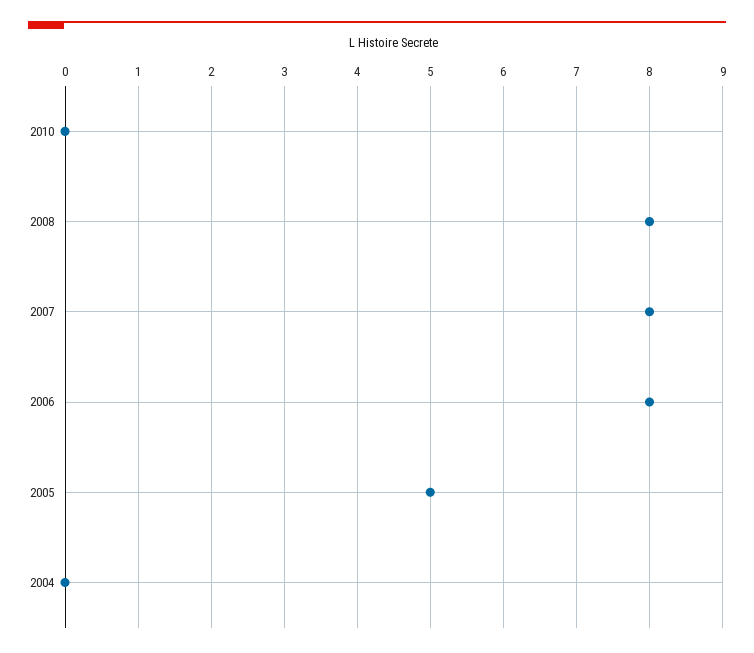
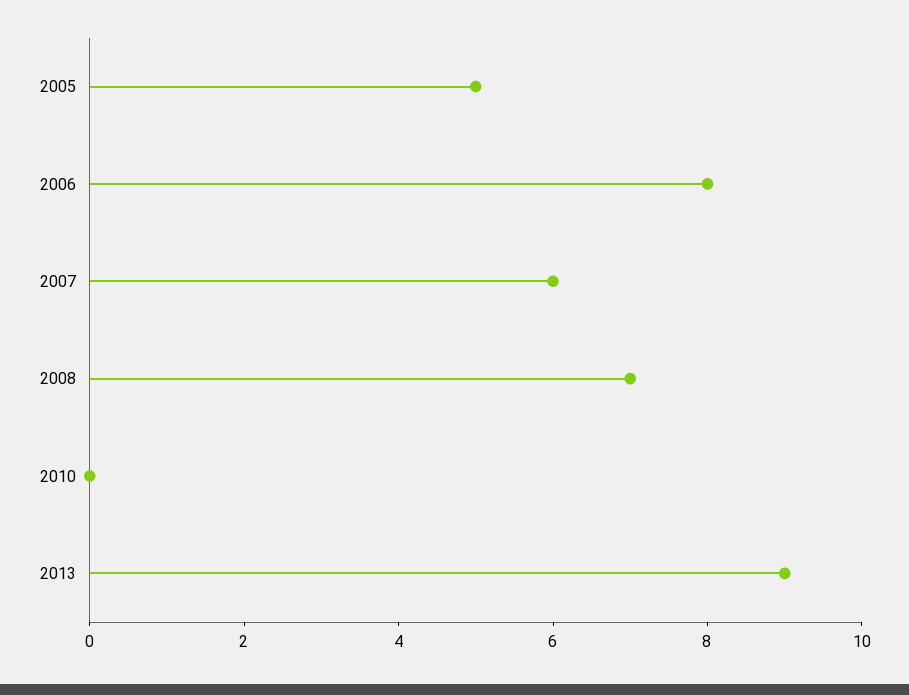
2008: 8 -> 7
2007: 8 -> 6
2004: 0 -> none
2013: none -> 9

